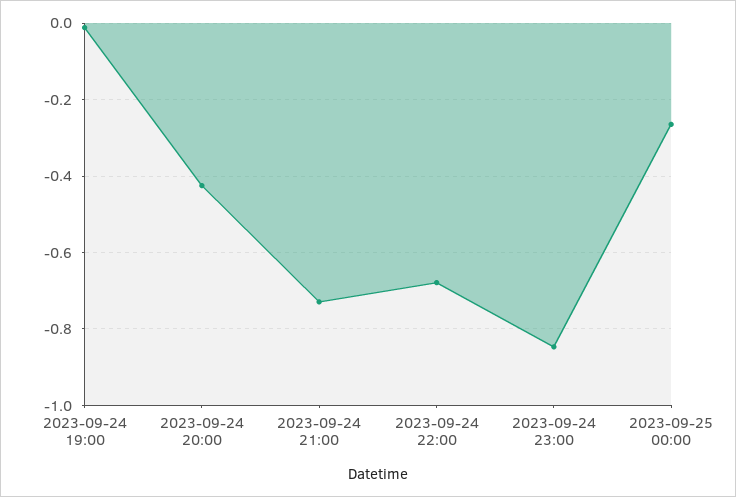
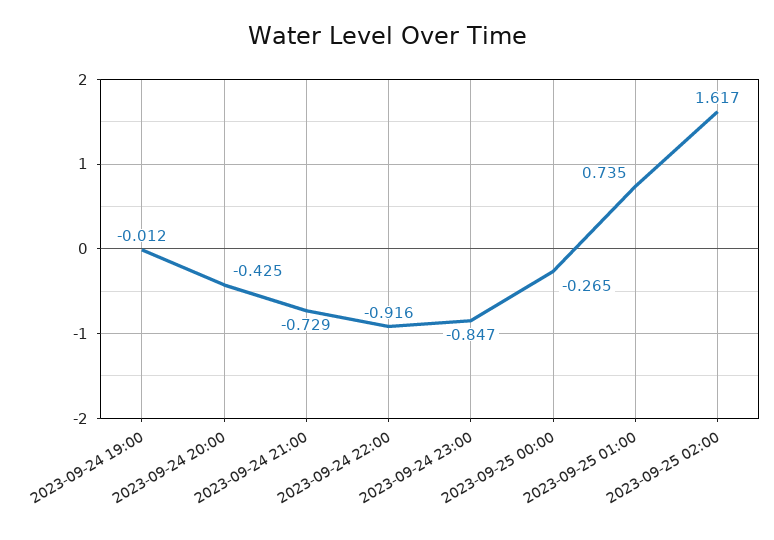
2023-09-24 22:00: -0.68 -> -0.916
2023-09-25 01:00: none -> 0.735
2023-09-25 02:00: none -> 1.617

